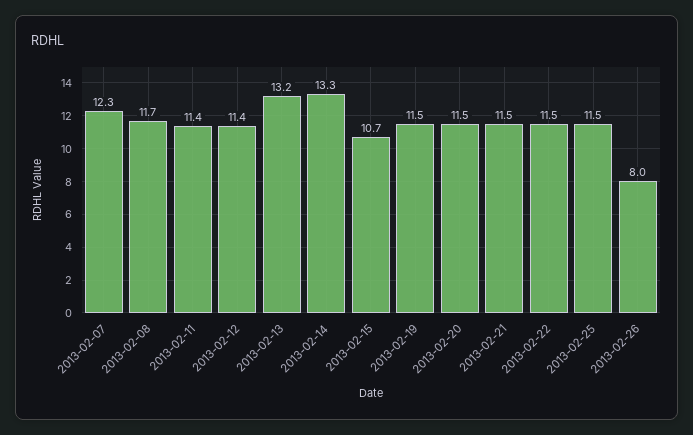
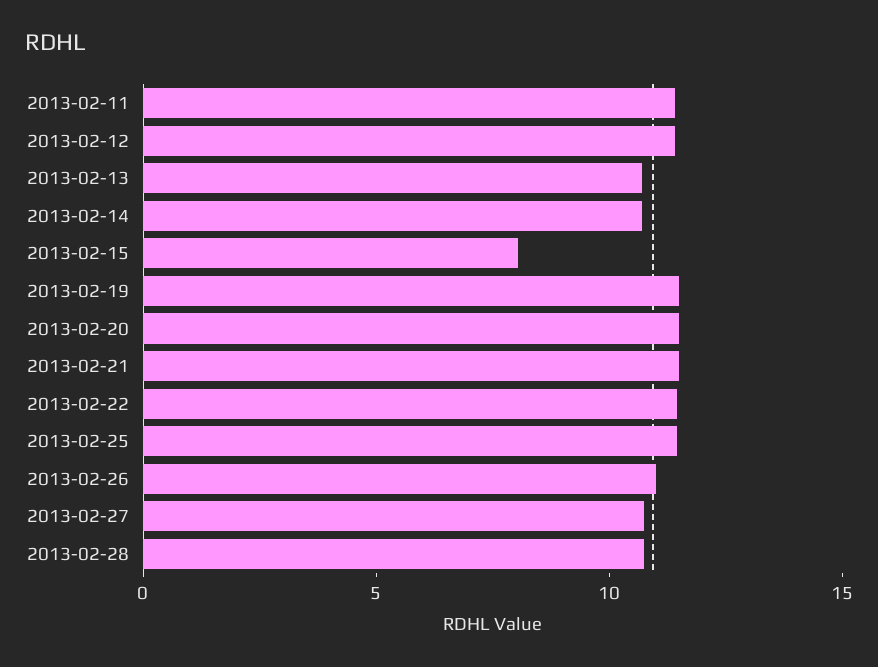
2013-02-07: 12.3 -> none
2013-02-08: 11.7 -> none
2013-02-13: 13.2 -> 11
2013-02-14: 13.3 -> 11
2013-02-15: 10.7 -> 8
2013-02-26: 8 -> 11
2013-02-27: none -> 11
2013-02-28: none -> 11

